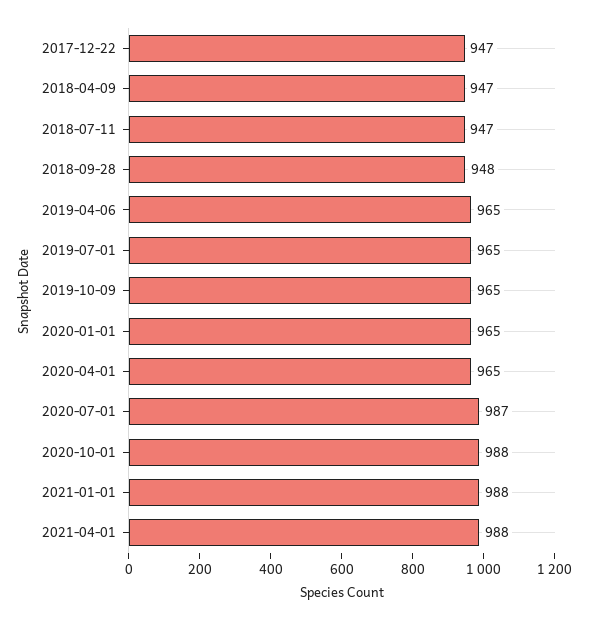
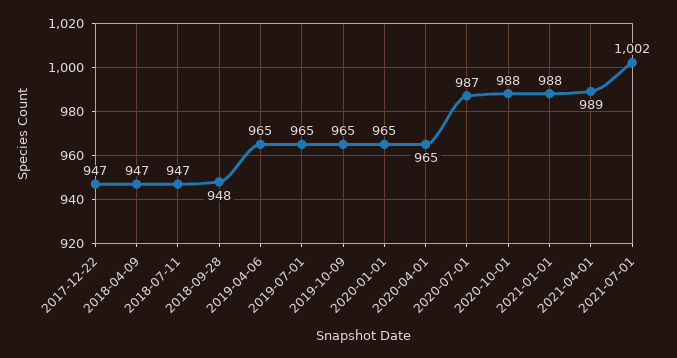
2021-04-01: 988 -> 989
2021-07-01: none -> 1002

